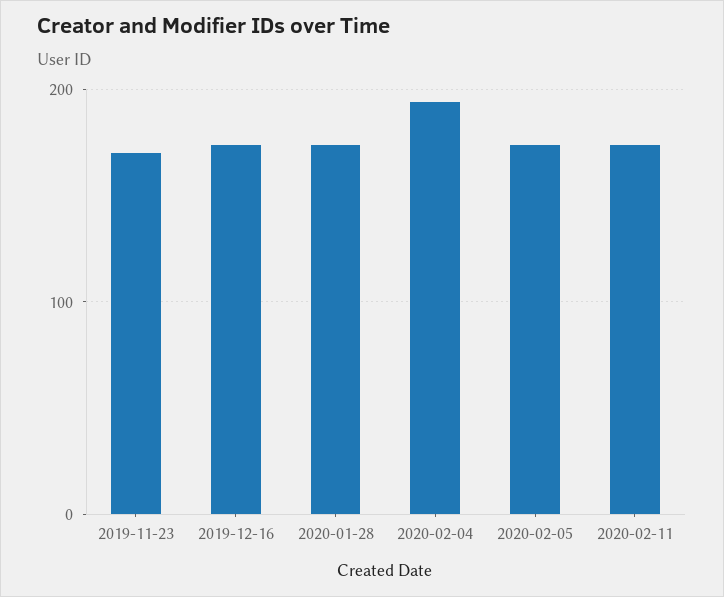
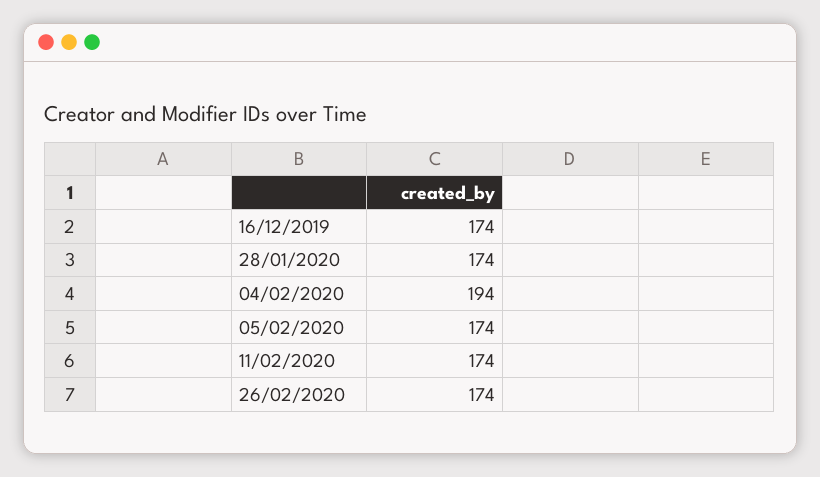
2019-11-23: 170 -> none
26/02/2020: none -> 174

